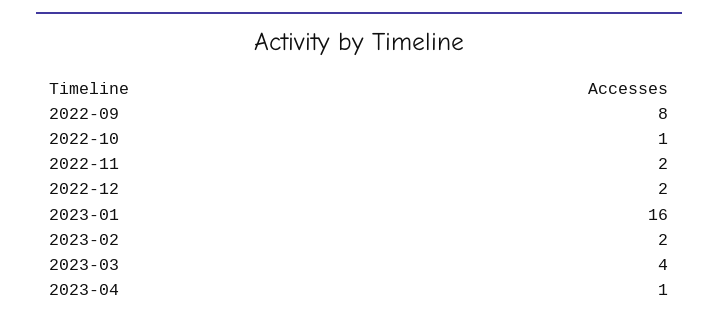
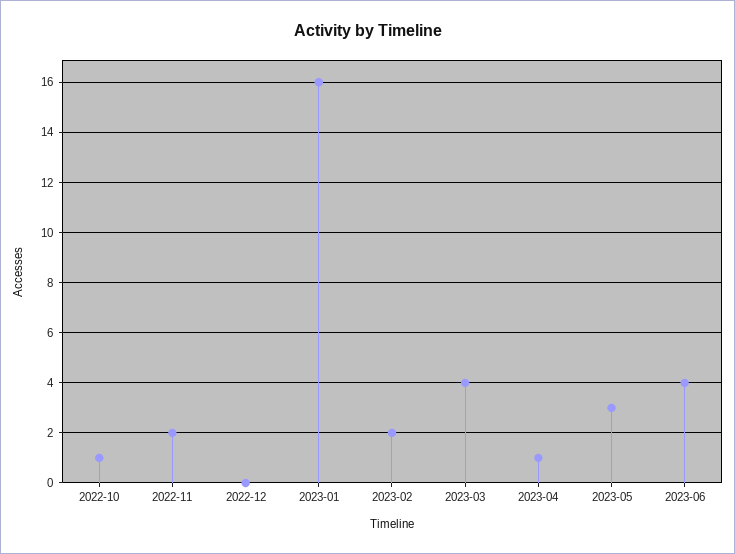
2022-09: 8 -> none
2022-12: 2 -> 0
2023-05: none -> 3
2023-06: none -> 4

